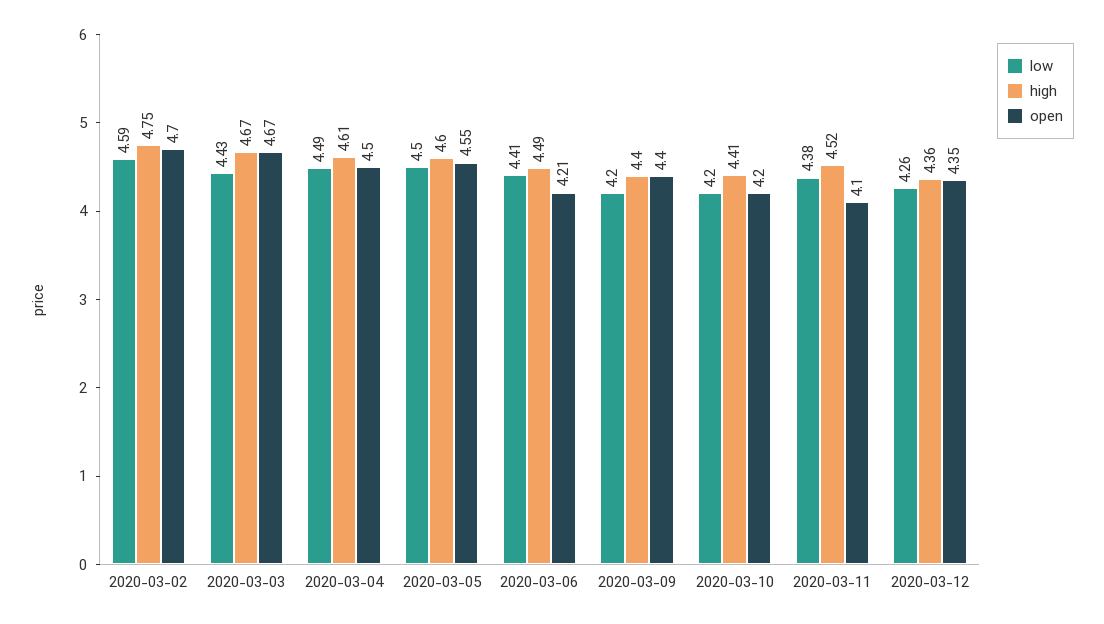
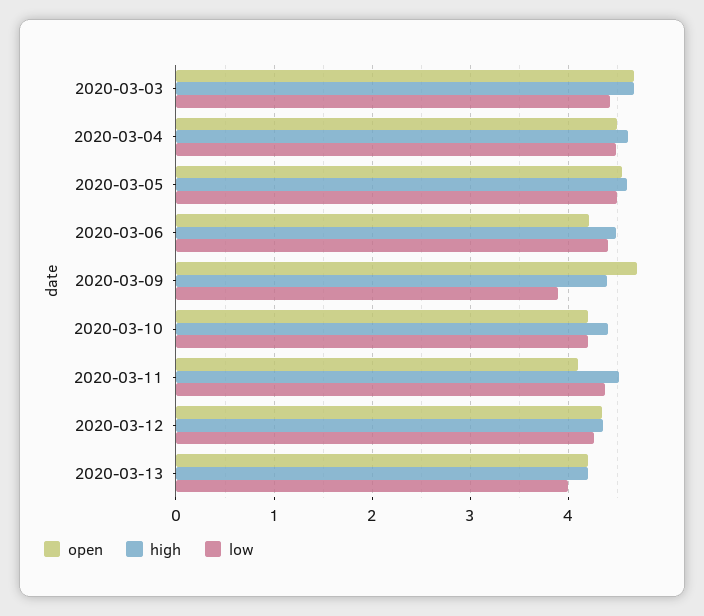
low, 2020-03-02: 4.59 -> none
high, 2020-03-02: 4.75 -> none
open, 2020-03-02: 4.7 -> none
low, 2020-03-09: 4.2 -> 3.9
open, 2020-03-09: 4.4 -> 4.7
open, 2020-03-13: none -> 4.2
high, 2020-03-13: none -> 4.2
low, 2020-03-13: none -> 4

